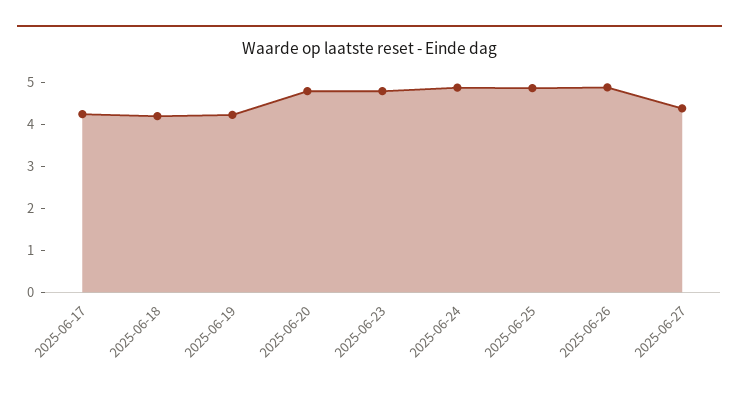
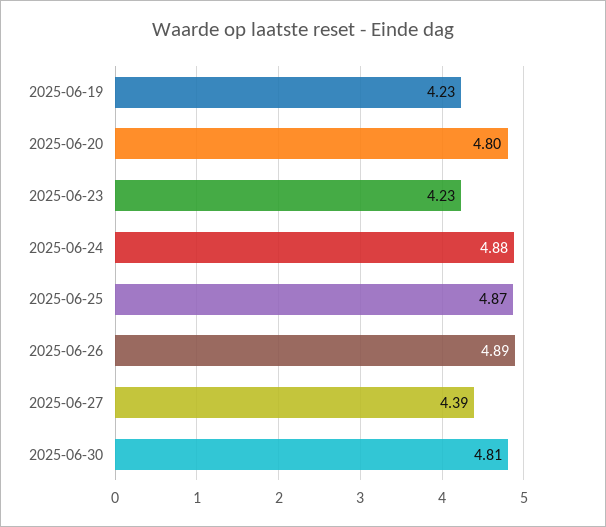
2025-06-17: 4.2 -> none
2025-06-18: 4.2 -> none
2025-06-23: 4.8 -> 4.23
2025-06-30: none -> 4.81

